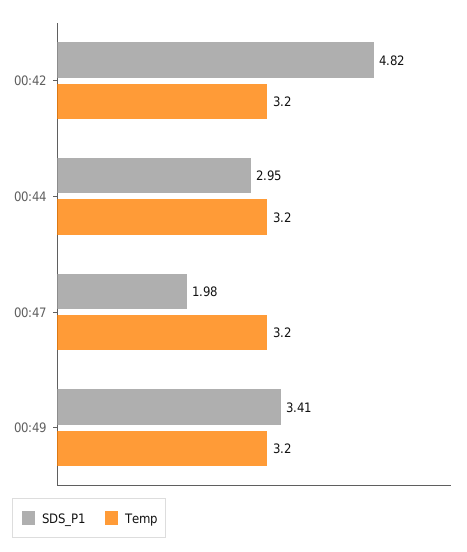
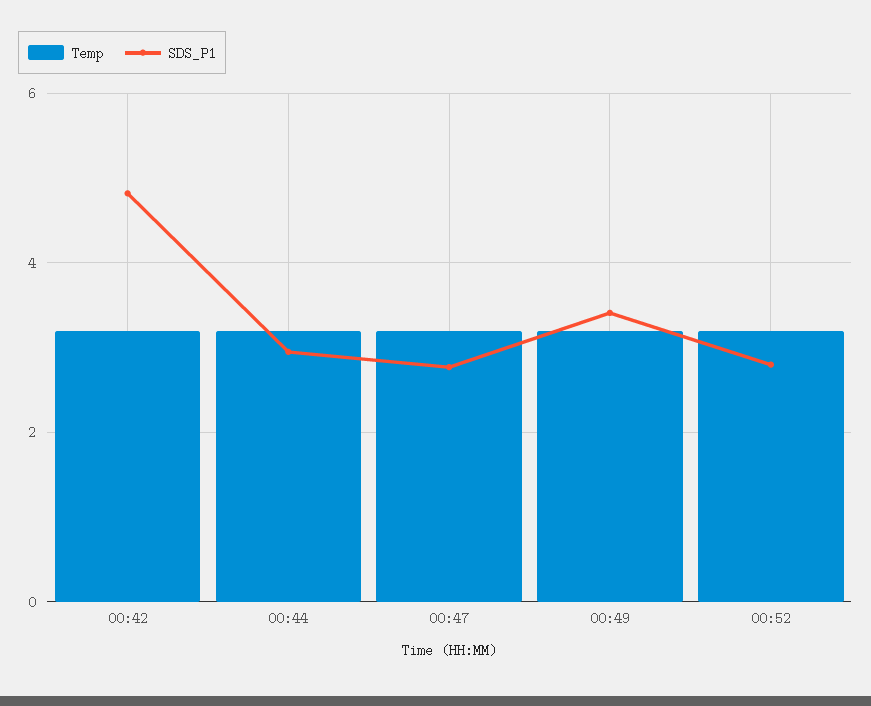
SDS_P1, 00:47: 1.98 -> 2.8
Temp, 00:52: none -> 3.2
SDS_P1, 00:52: none -> 2.8

